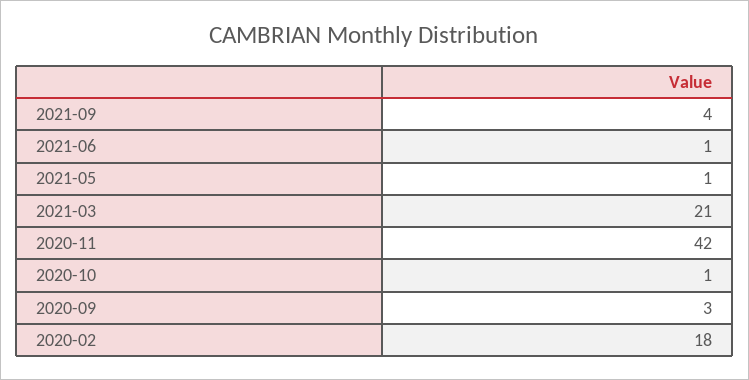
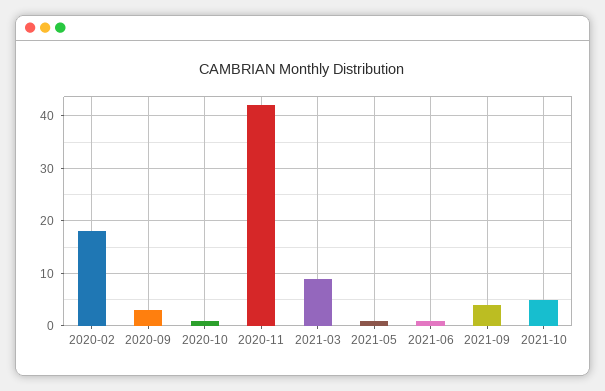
2021-03: 21 -> 10
2021-10: none -> 5

